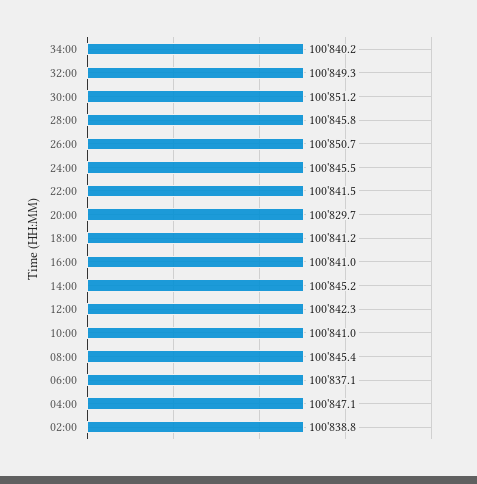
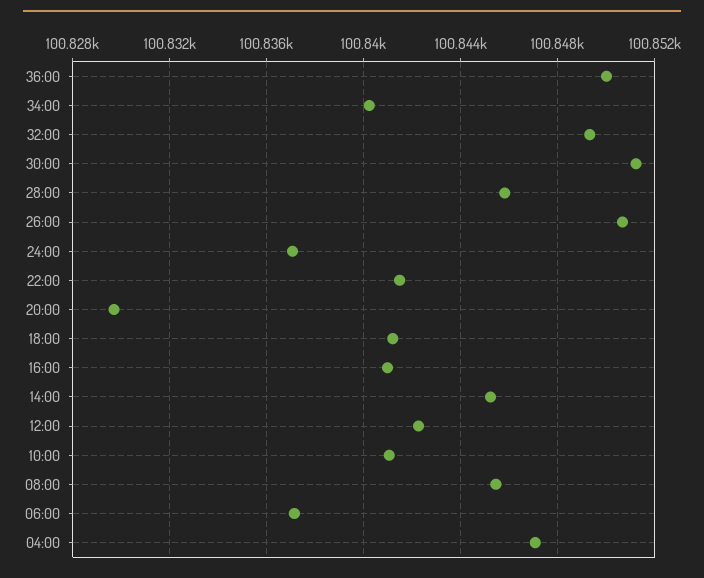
24:00: 100845.5 -> 100837
02:00: 100838.8 -> none
36:00: none -> 100850

